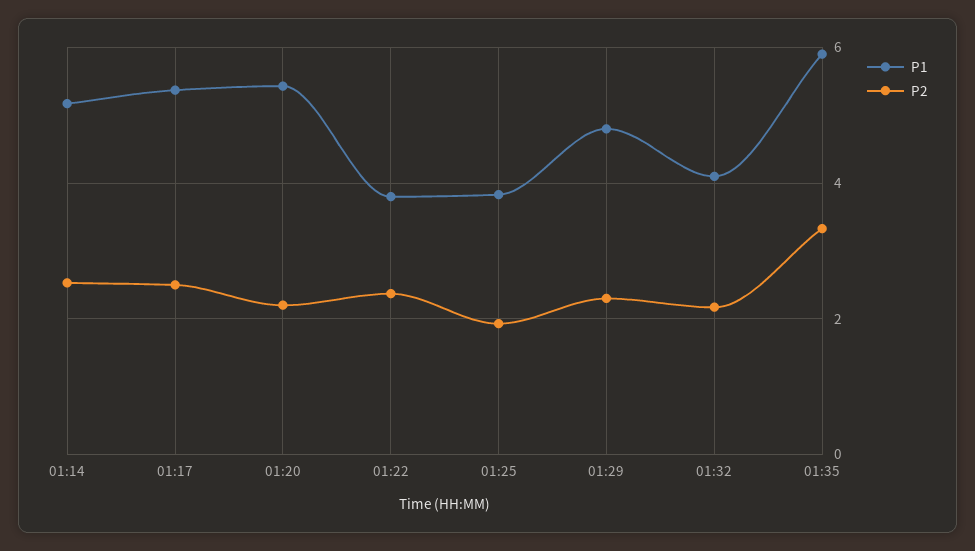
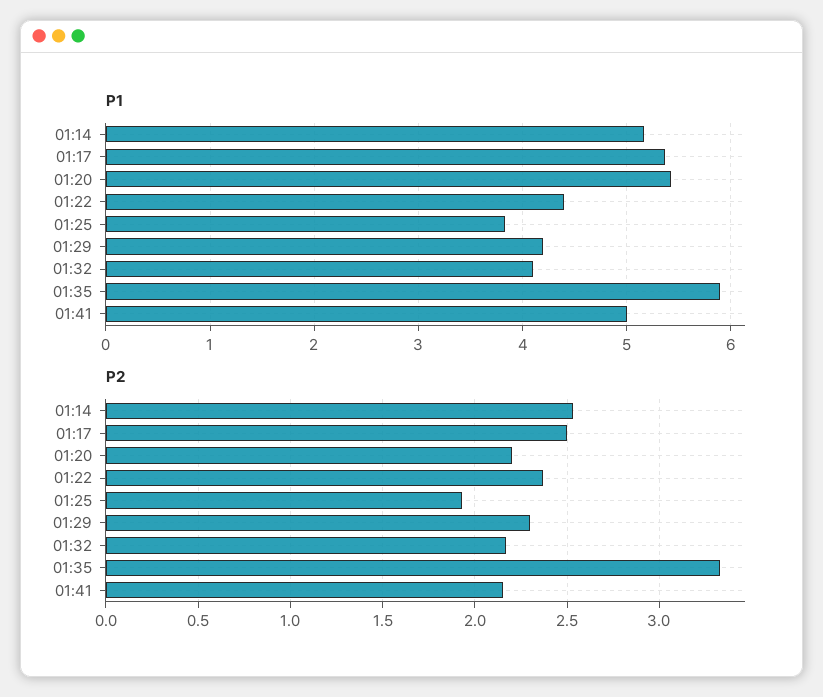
P1, 01:22: 3.8 -> 4.4
P1, 01:29: 4.8 -> 4.2
P1, 01:41: none -> 5
P2, 01:41: none -> 2.15

